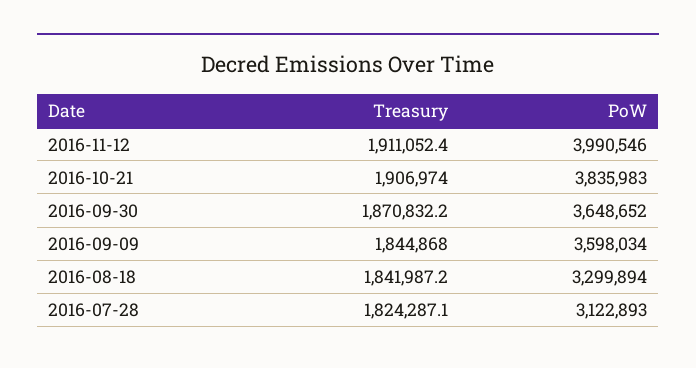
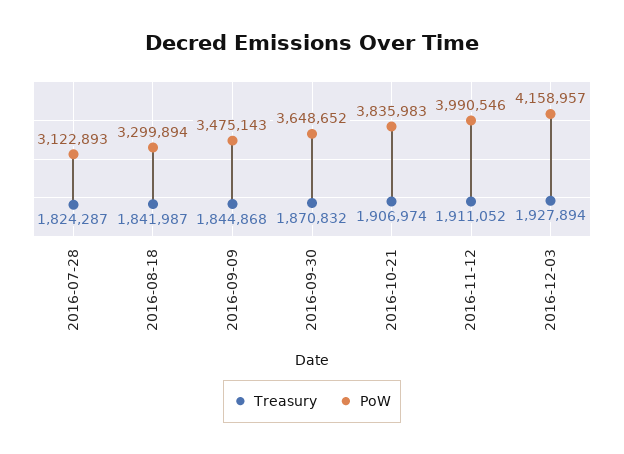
PoW, 2016-09-09: 3598034 -> 3475143
Treasury, 2016-12-03: none -> 1927894
PoW, 2016-12-03: none -> 4158957

